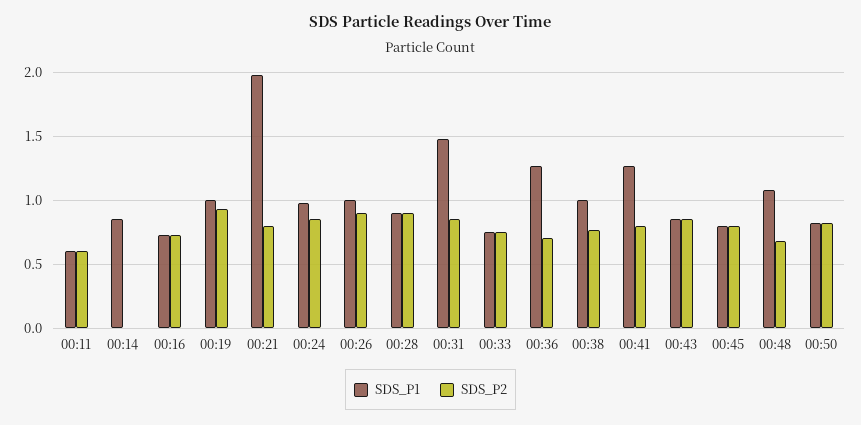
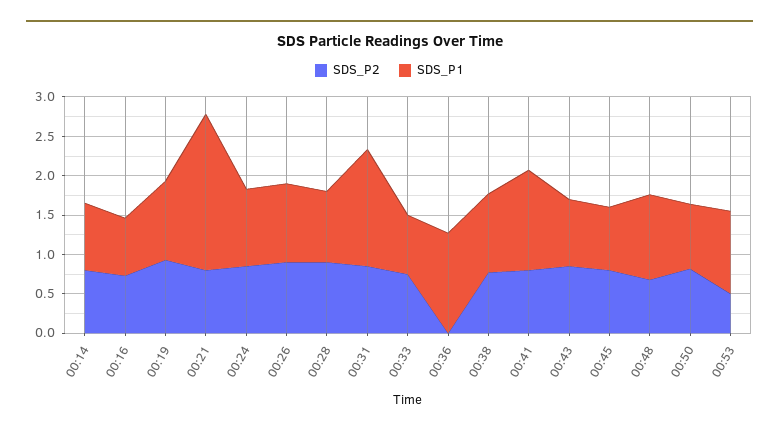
SDS_P1, 00:11: 0.6 -> none
SDS_P2, 00:11: 0.6 -> none
SDS_P2, 00:14: 0 -> 0.75
SDS_P2, 00:36: 0.7 -> 0
SDS_P2, 00:53: none -> 0.5
SDS_P1, 00:53: none -> 1

